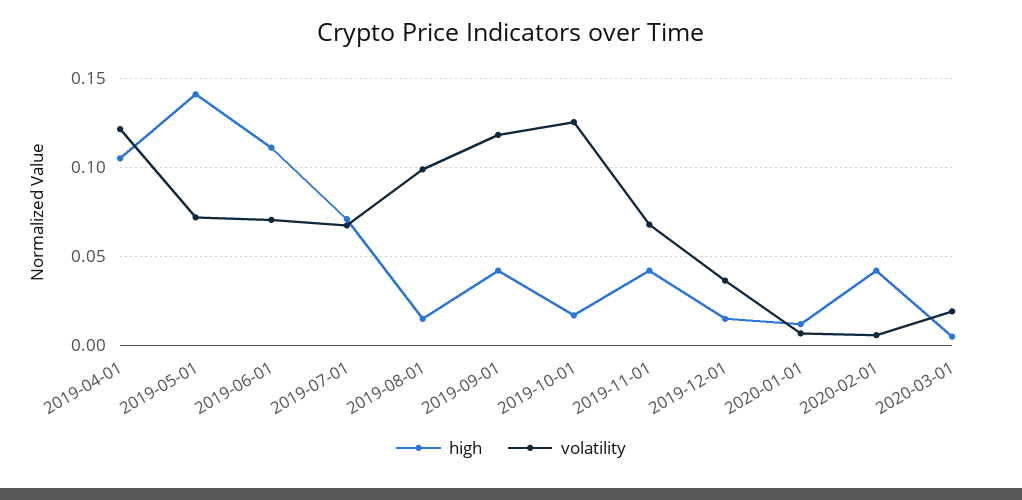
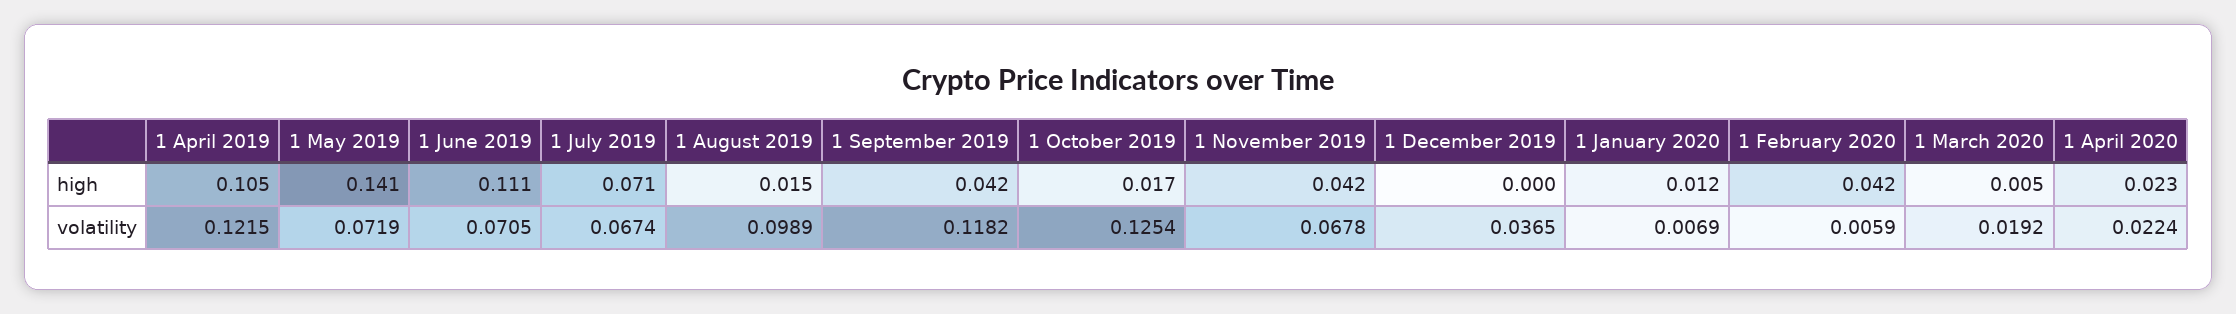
high, 2019-12-01: 0.015 -> 0
high, 1 April 2020: none -> 0.023
volatility, 1 April 2020: none -> 0.0224

